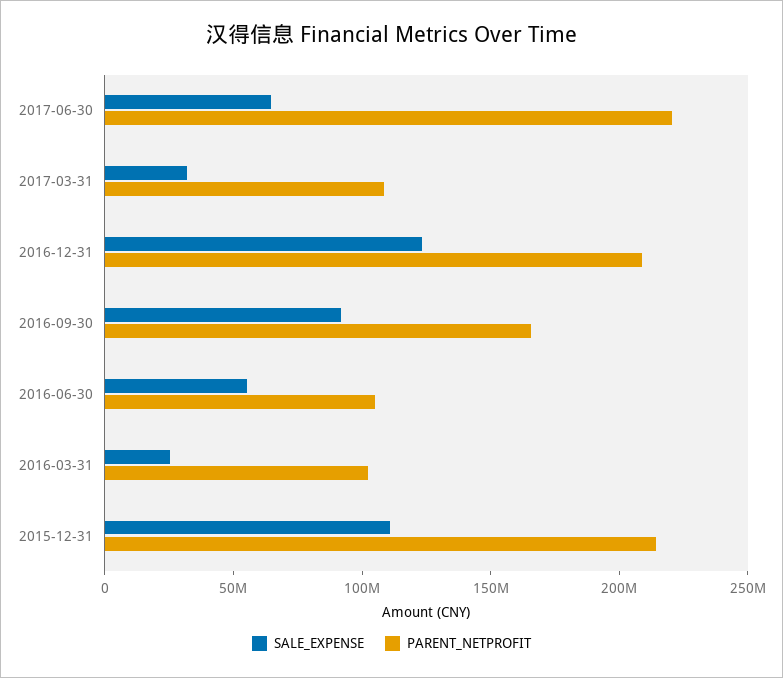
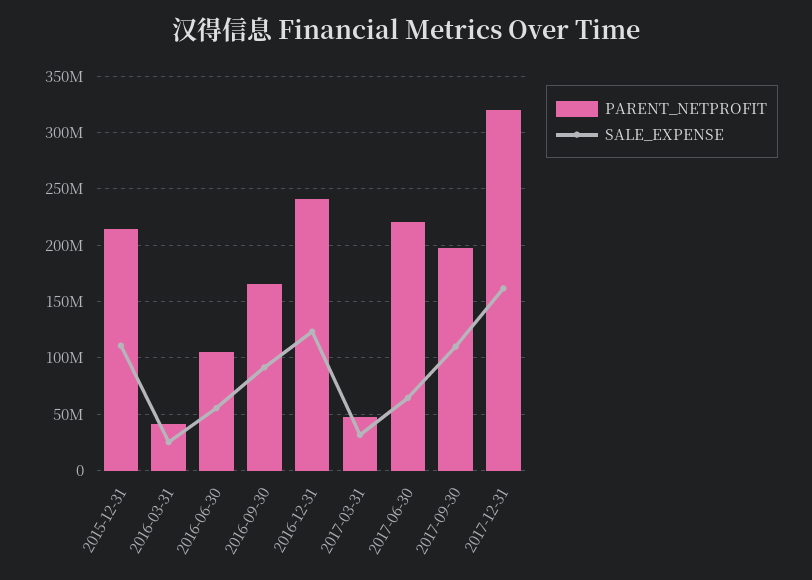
PARENT_NETPROFIT, 2017-03-31: 110000000 -> 50000000
PARENT_NETPROFIT, 2016-12-31: 210000000 -> 240000000
PARENT_NETPROFIT, 2016-03-31: 100000000 -> 40000000
PARENT_NETPROFIT, 2017-09-30: none -> 200000000
SALE_EXPENSE, 2017-09-30: none -> 110000000
PARENT_NETPROFIT, 2017-12-31: none -> 320000000
SALE_EXPENSE, 2017-12-31: none -> 160000000

